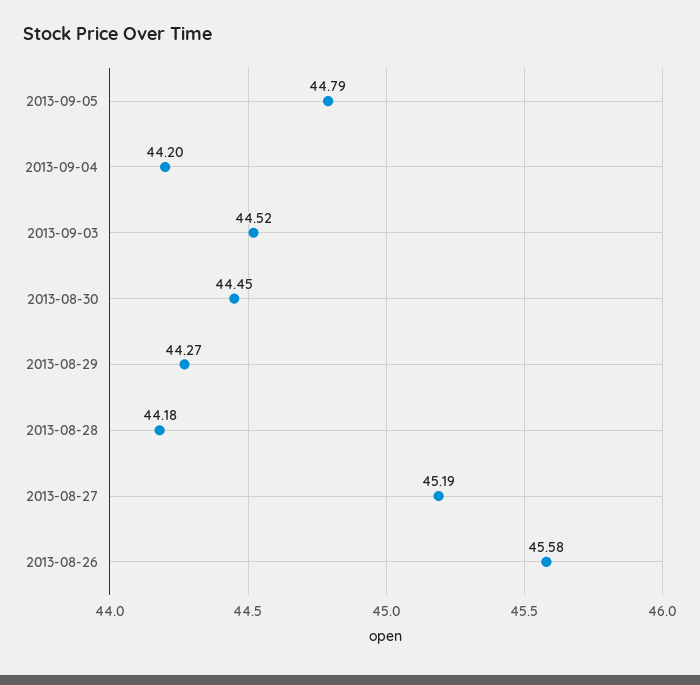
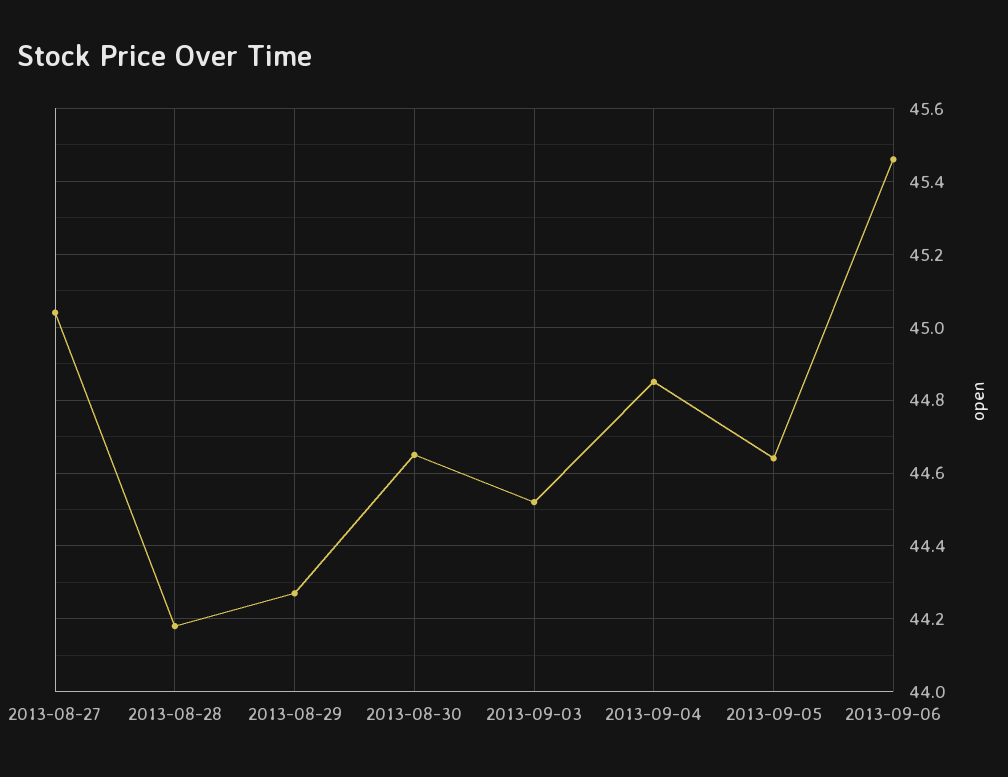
2013-09-05: 44.79 -> 44.65
2013-09-04: 44.2 -> 44.85
2013-08-30: 44.45 -> 44.65
2013-08-27: 45.19 -> 45.05
2013-08-26: 45.58 -> none
2013-09-06: none -> 45.45

